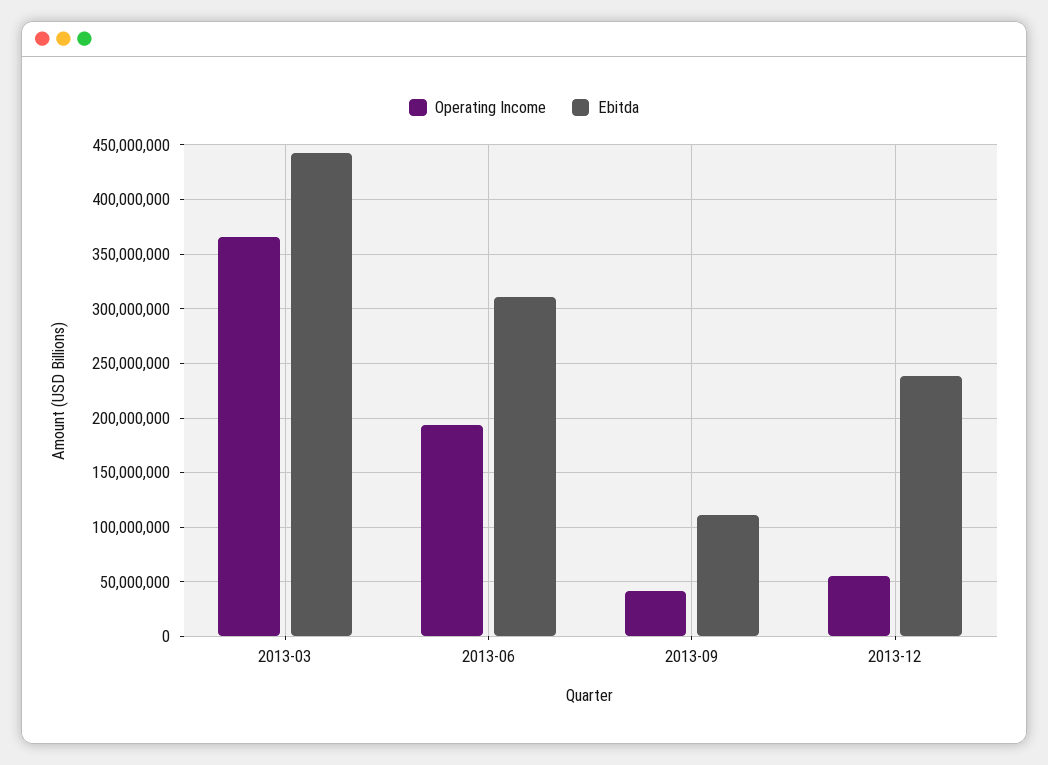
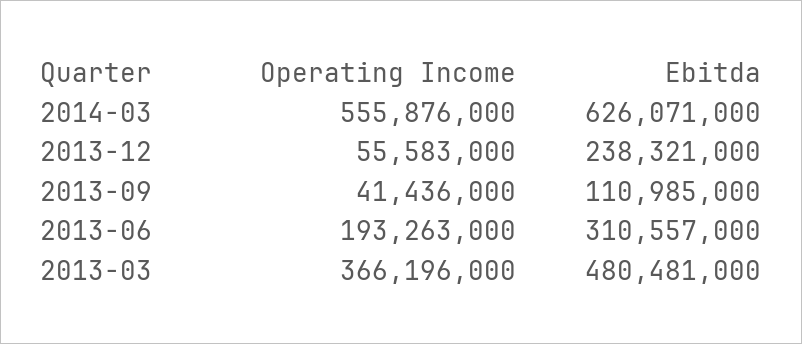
Ebitda, 2013-03: 440000000 -> 480481000
Operating Income, 2014-03: none -> 555876000
Ebitda, 2014-03: none -> 626071000

